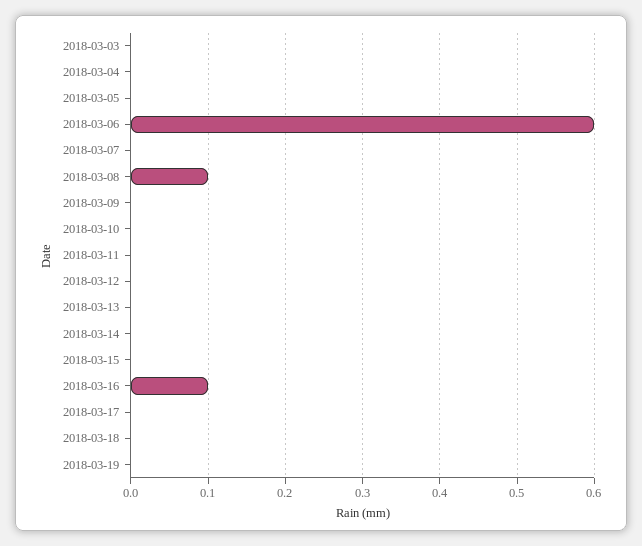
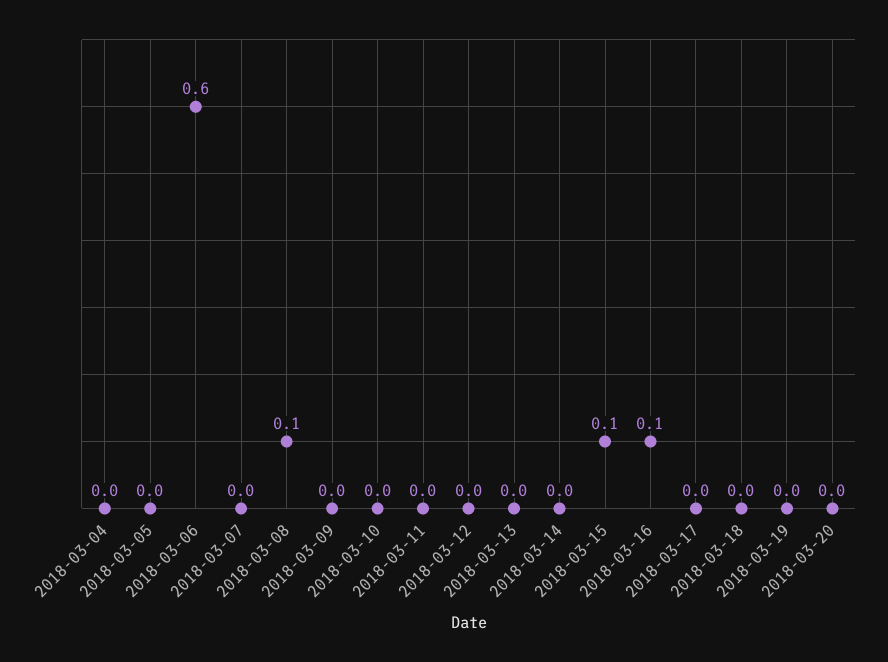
2018-03-03: 0 -> none
2018-03-15: 0 -> 0.1
2018-03-20: none -> 0

